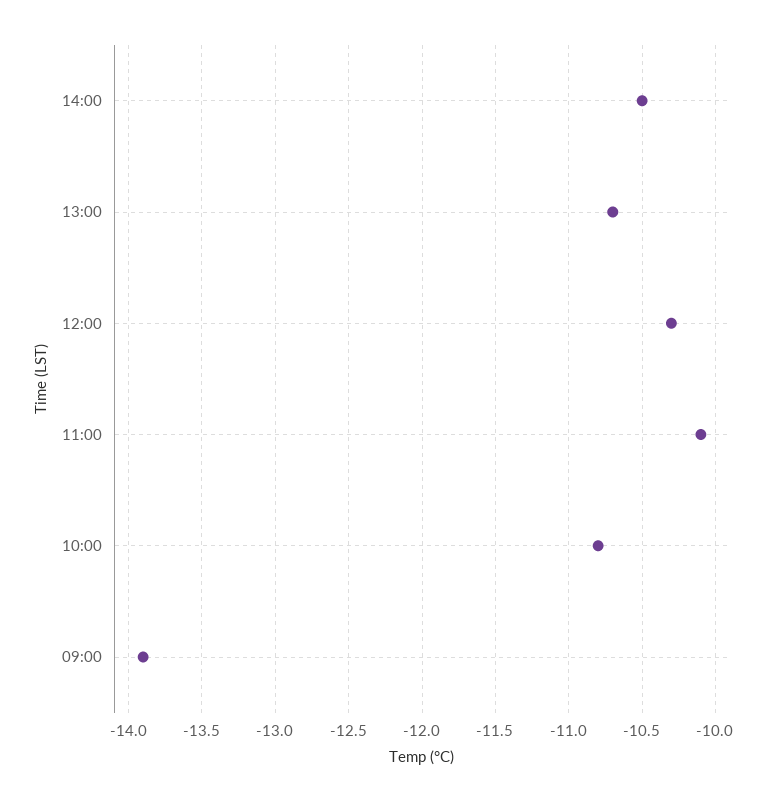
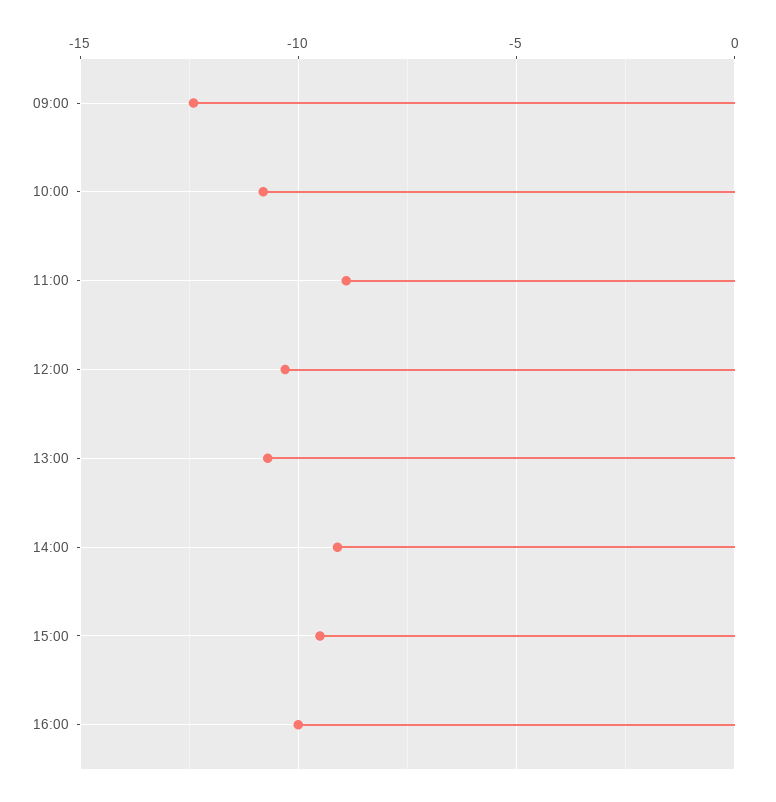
14:00: -10.5 -> -9
11:00: -10.1 -> -9
09:00: -13.9 -> -12.5
15:00: none -> -9.5
16:00: none -> -10

